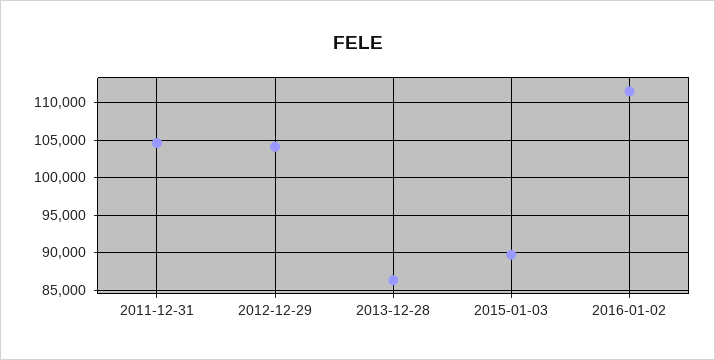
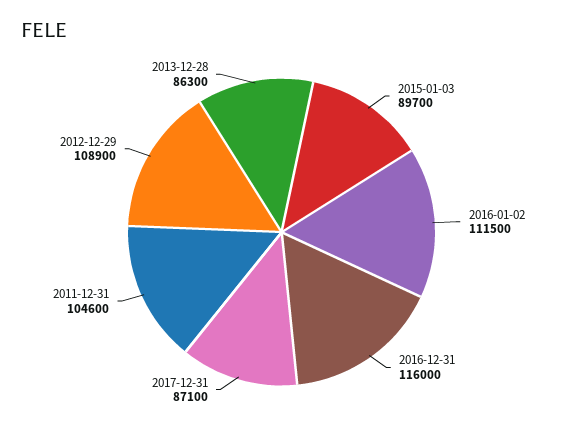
2012-12-29: 104000 -> 108900
2016-12-31: none -> 116000
2017-12-31: none -> 87100

